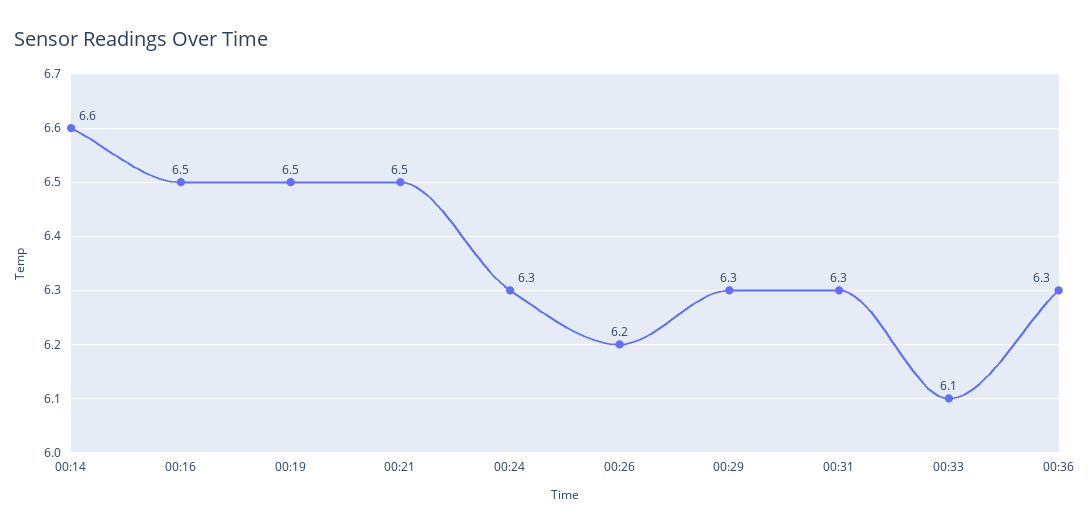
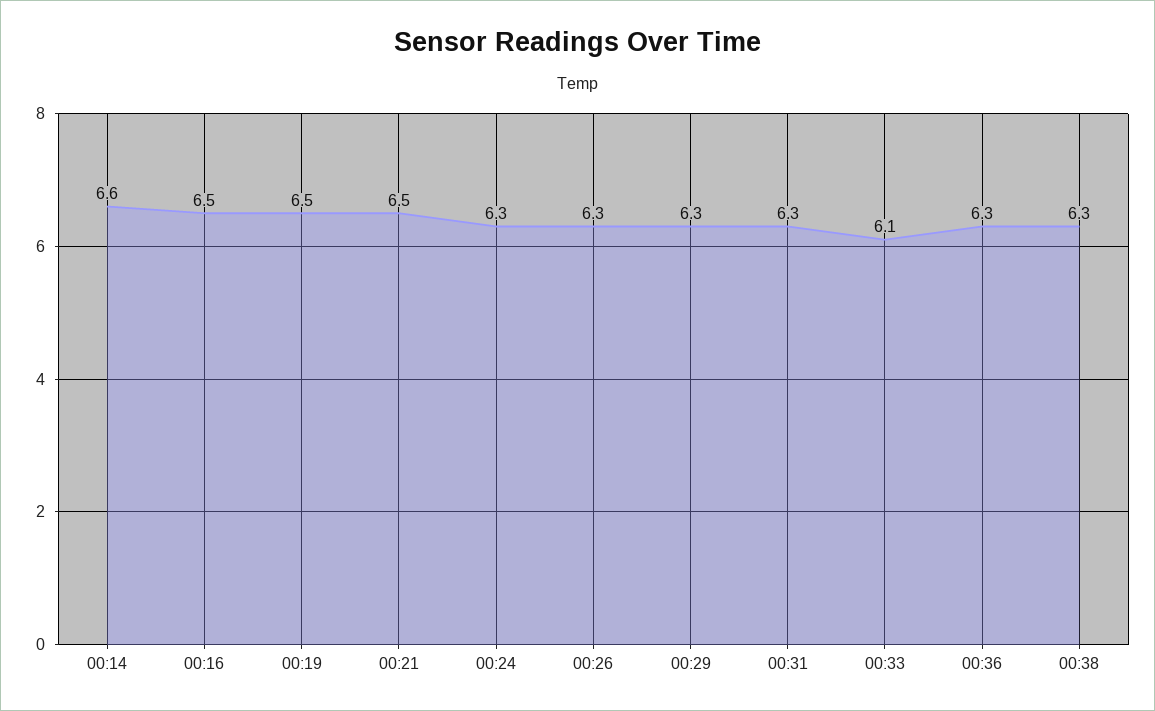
00:26: 6.2 -> 6.3
00:38: none -> 6.3

